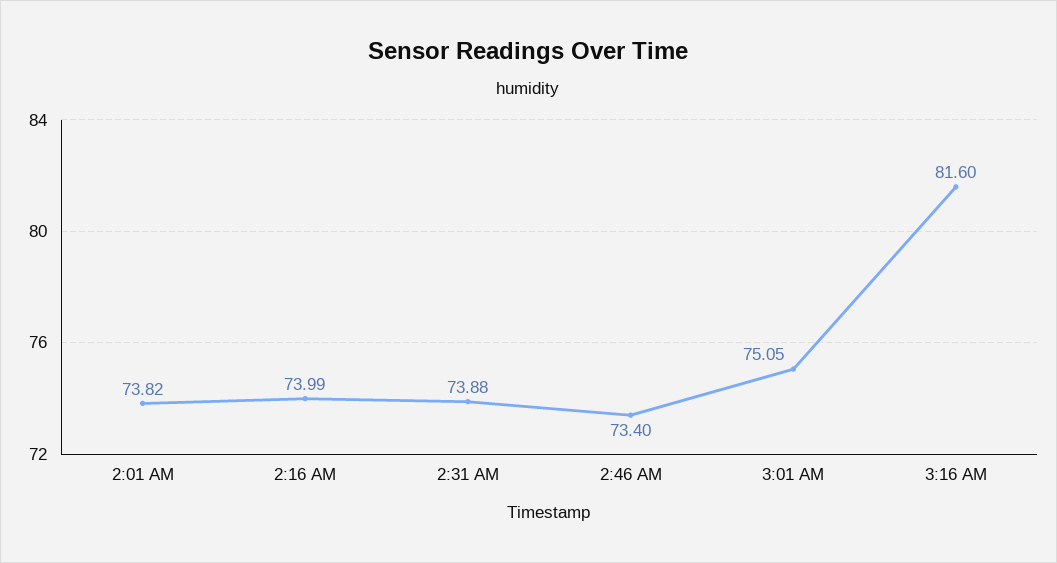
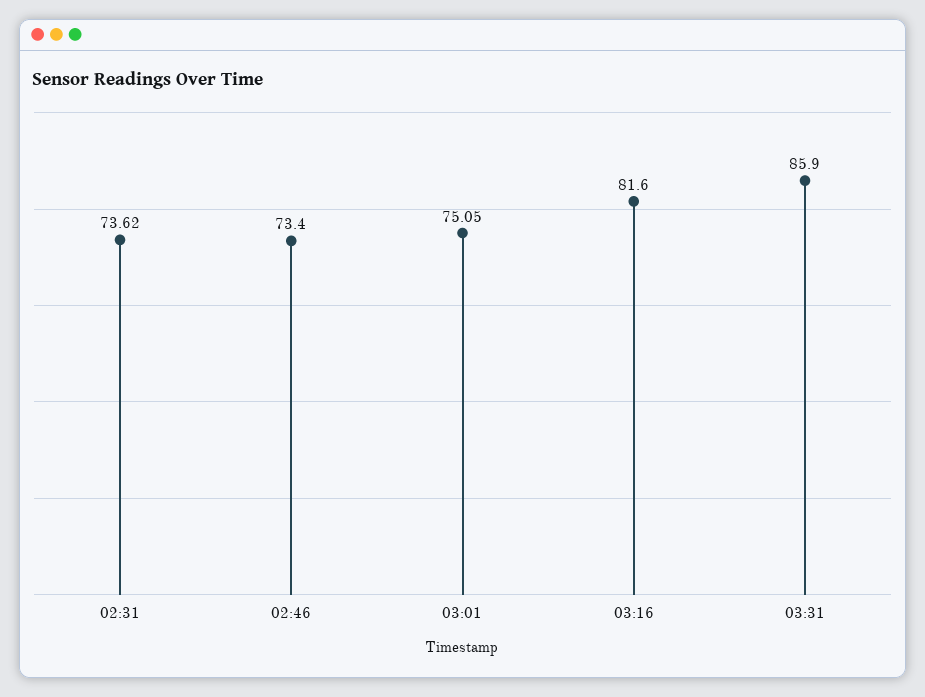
2:01 AM: 73.82 -> none
2:16 AM: 73.99 -> none
2:31 AM: 73.88 -> 73.62
03:31: none -> 85.9

